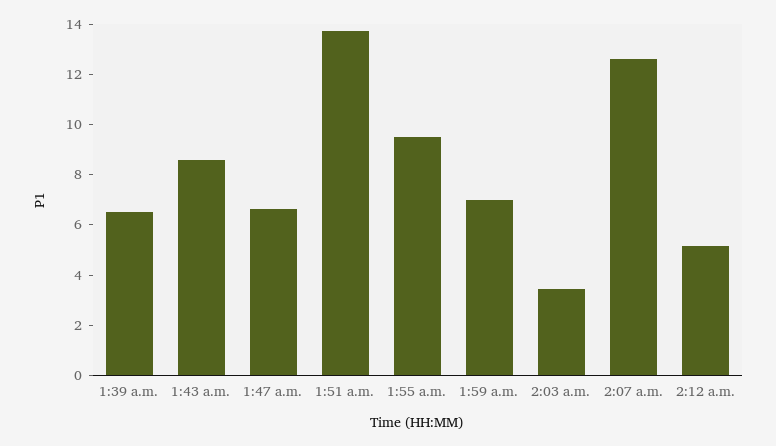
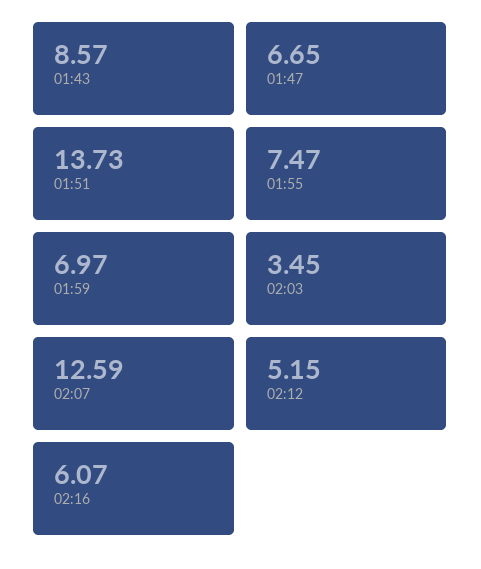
1:39 a.m.: 6.5 -> none
1:55 a.m.: 9.5 -> 7.47
02:16: none -> 6.07

